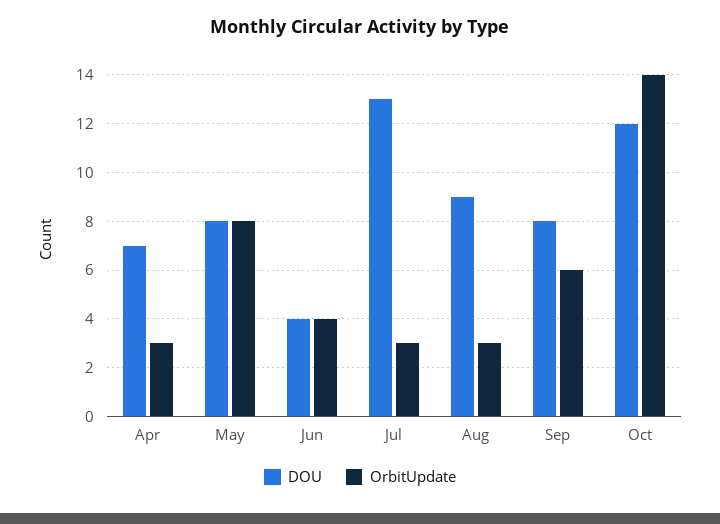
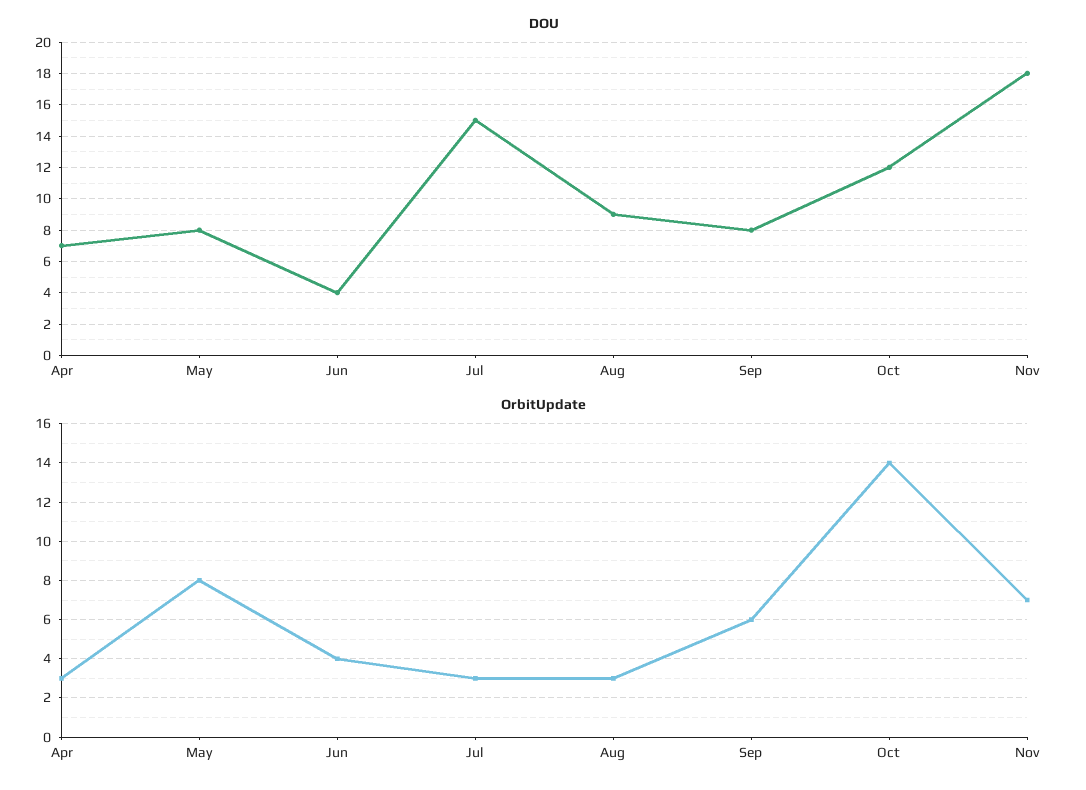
DOU, Jul: 13 -> 15
DOU, Nov: none -> 18
OrbitUpdate, Nov: none -> 7

